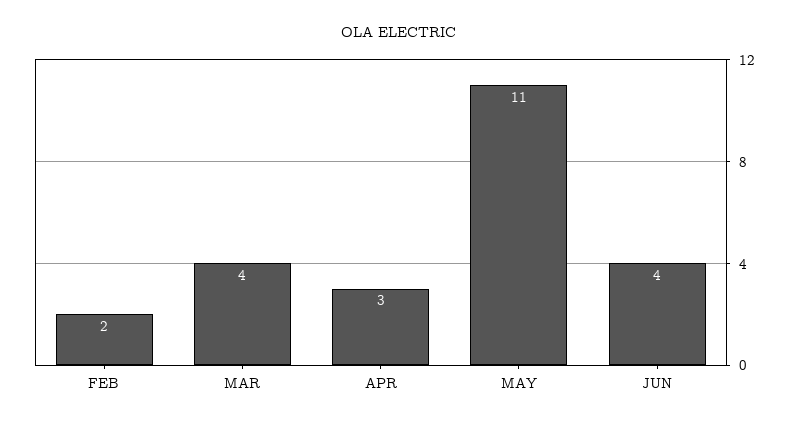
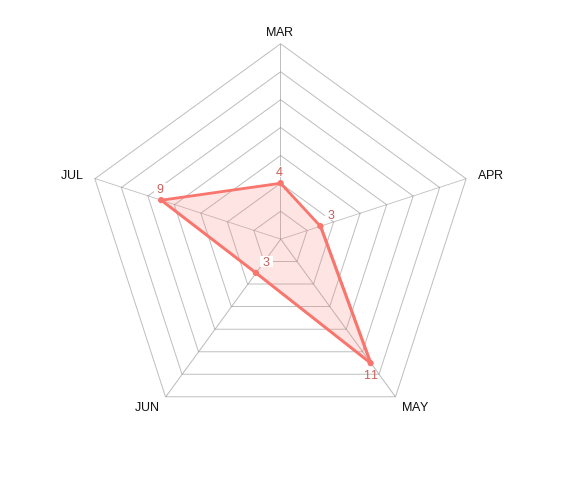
FEB: 2 -> none
JUN: 4 -> 3
JUL: none -> 9

